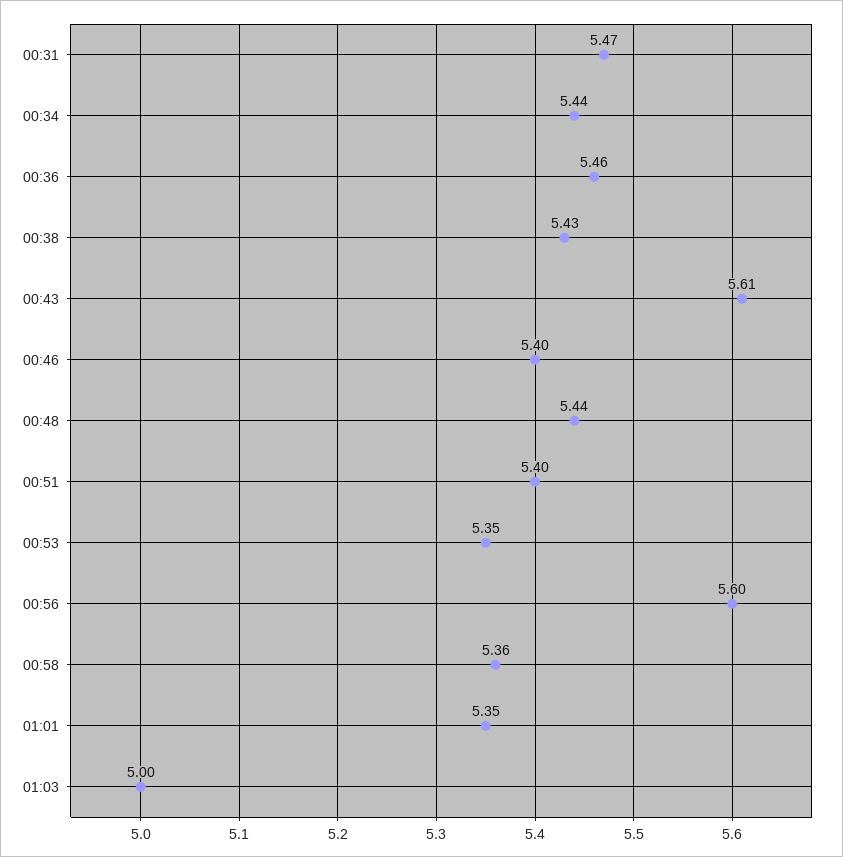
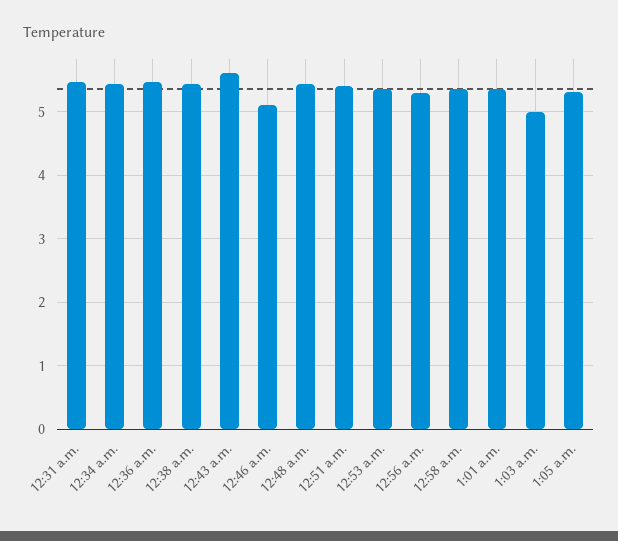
00:46: 5.4 -> 5.1
00:56: 5.6 -> 5.3
1:05 a.m.: none -> 5.3

